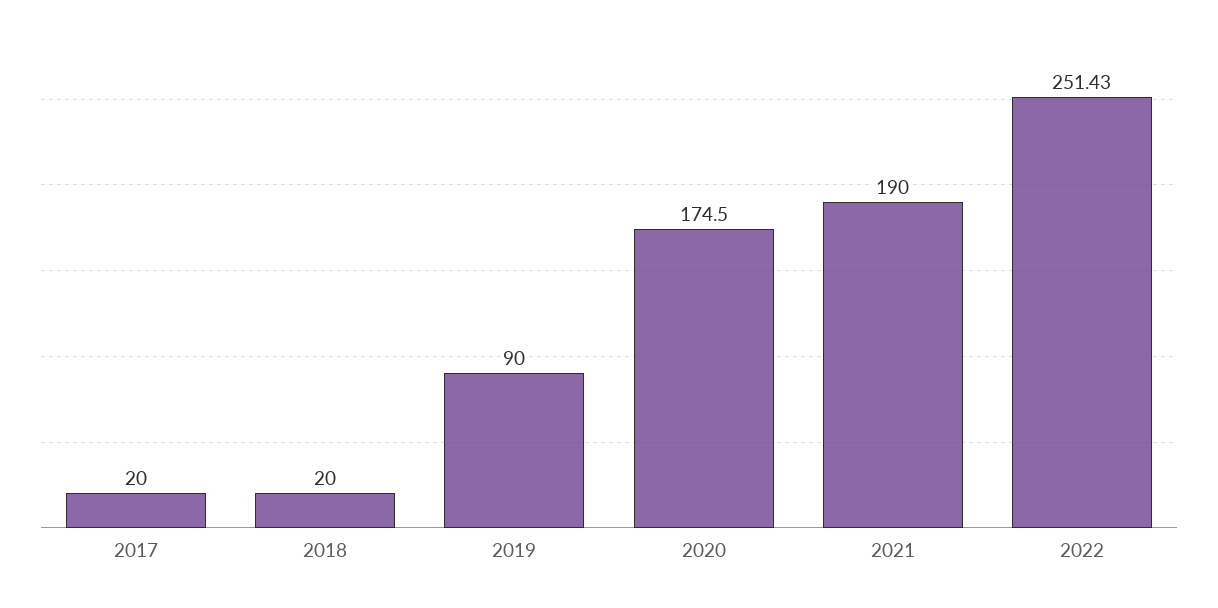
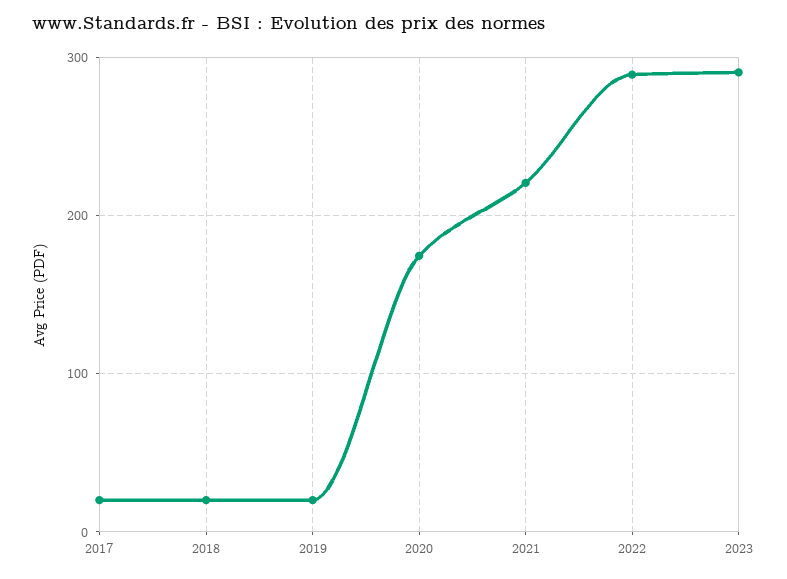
2019: 90 -> 20
2021: 190 -> 220
2022: 251.43 -> 290
2023: none -> 290

